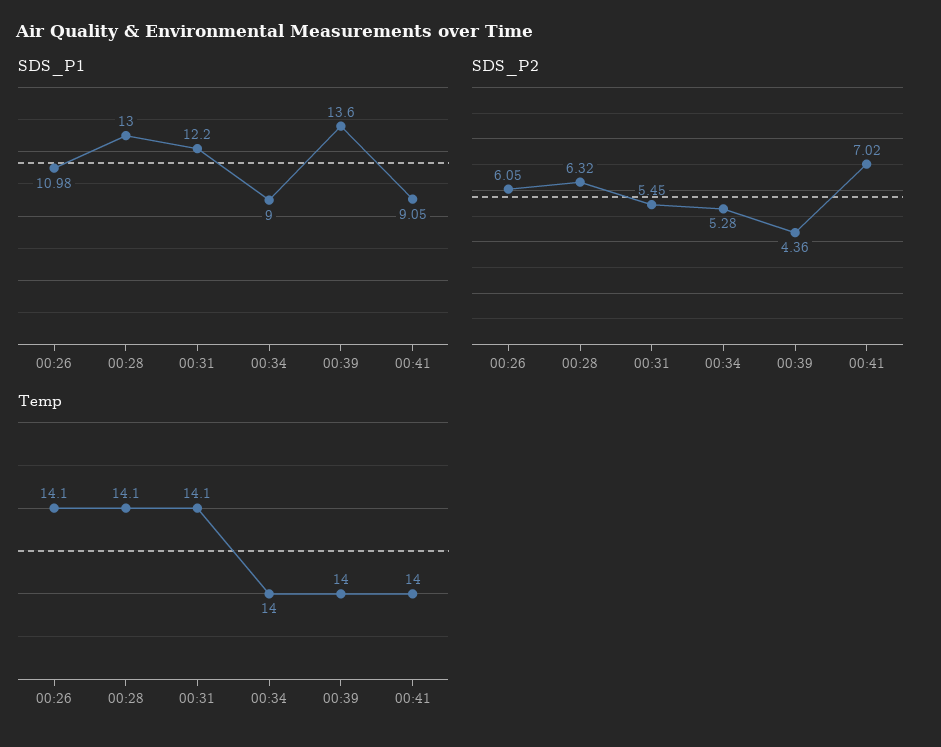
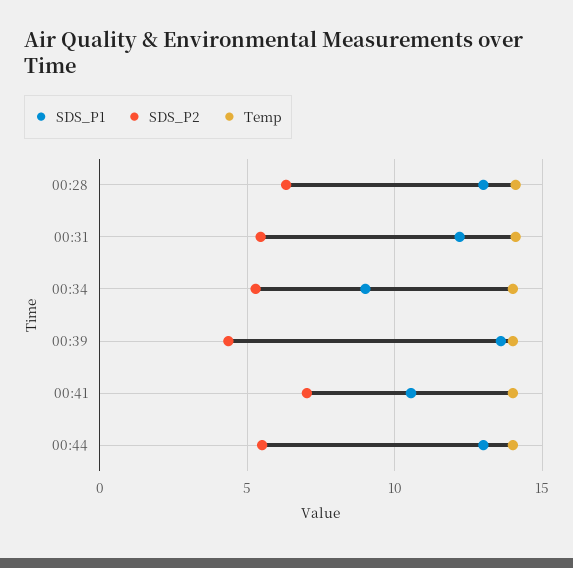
SDS_P1, 00:26: 10.98 -> none
SDS_P1, 00:41: 9.05 -> 10.5
SDS_P2, 00:26: 6.05 -> none
Temp, 00:26: 14.1 -> none
SDS_P1, 00:44: none -> 13
SDS_P2, 00:44: none -> 5.5
Temp, 00:44: none -> 14

